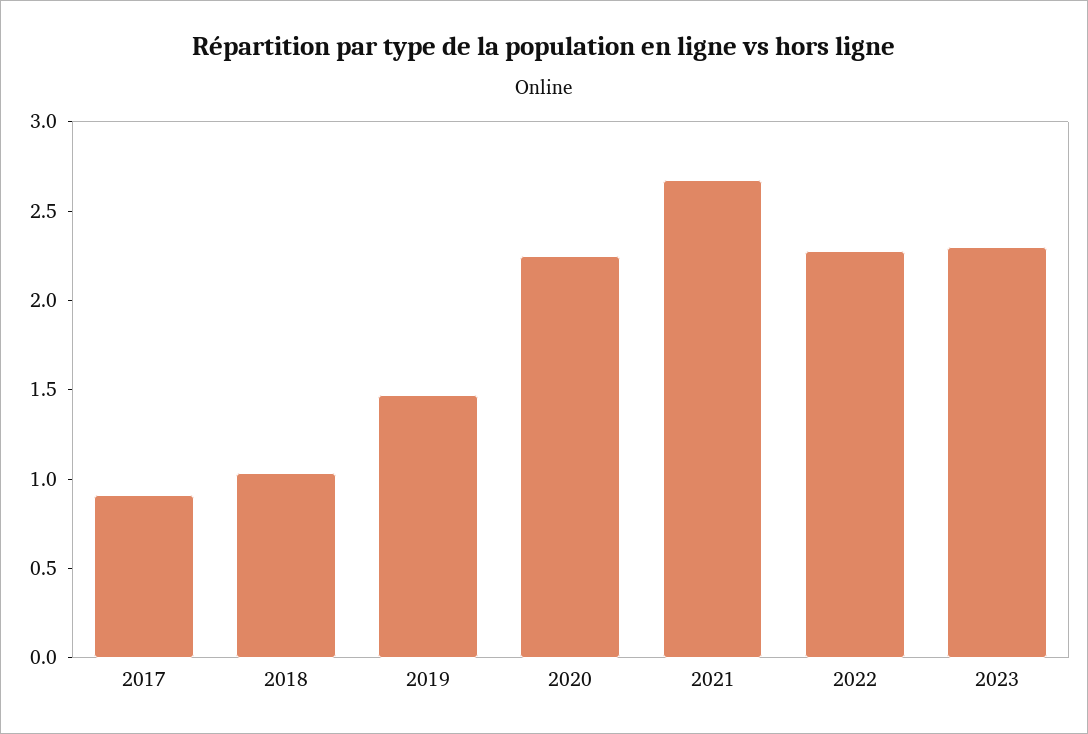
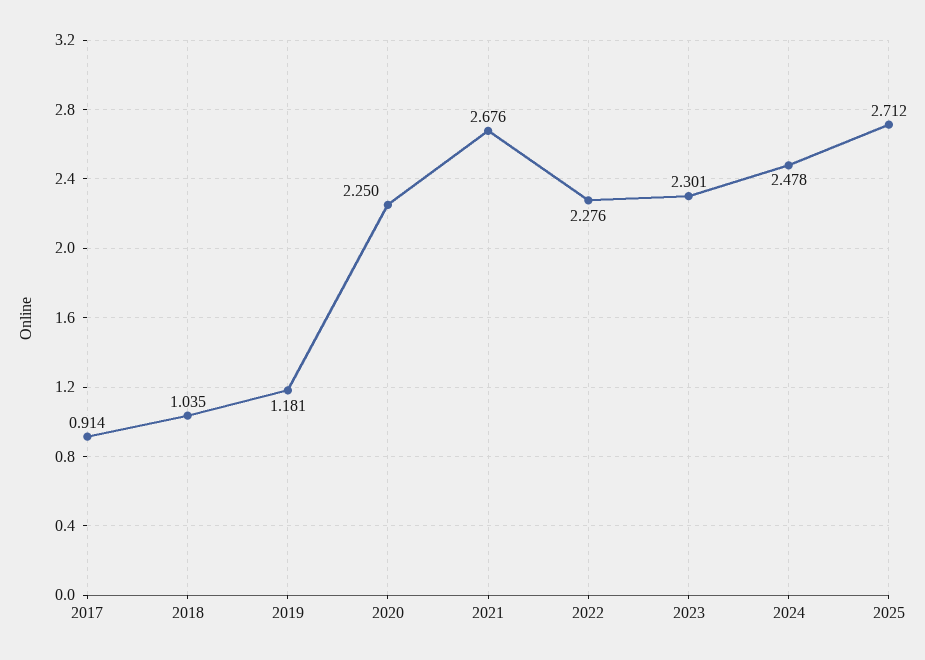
2019: 1.5 -> 1.181
2024: none -> 2.478
2025: none -> 2.712

